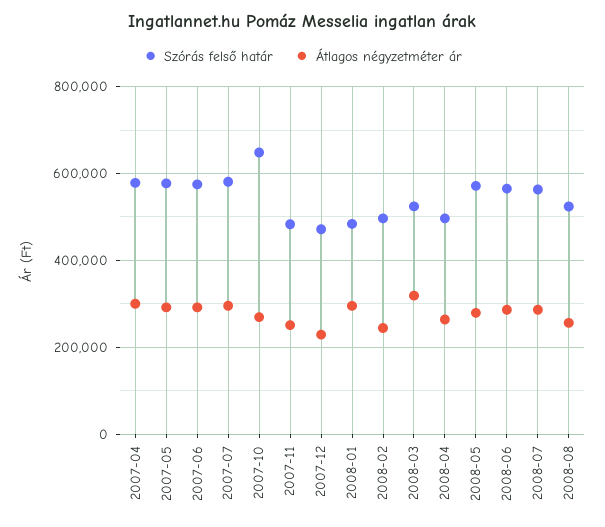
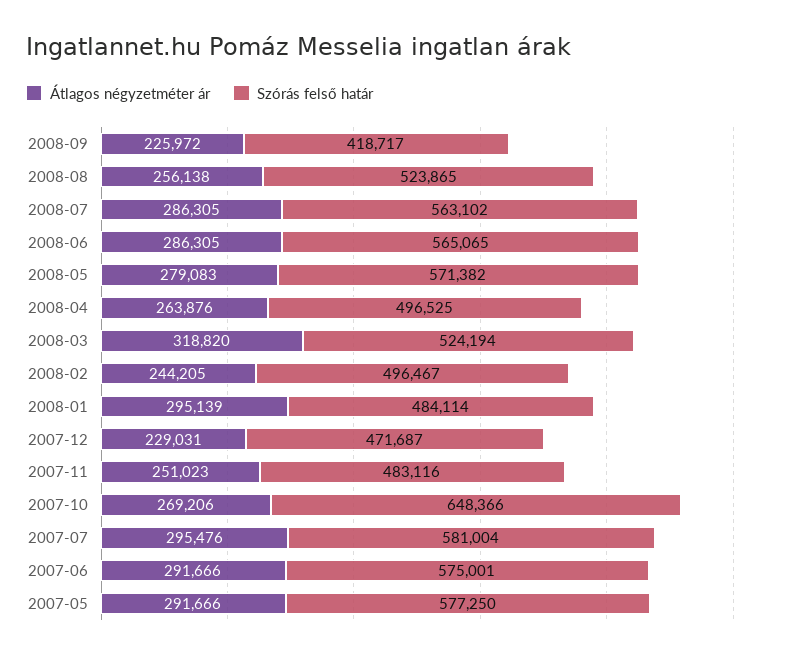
Szórás felső határ, 2007-04: 580000 -> none
Átlagos négyzetméter ár, 2007-04: 300000 -> none
Átlagos négyzetméter ár, 2008-09: none -> 225972
Szórás felső határ, 2008-09: none -> 418717

